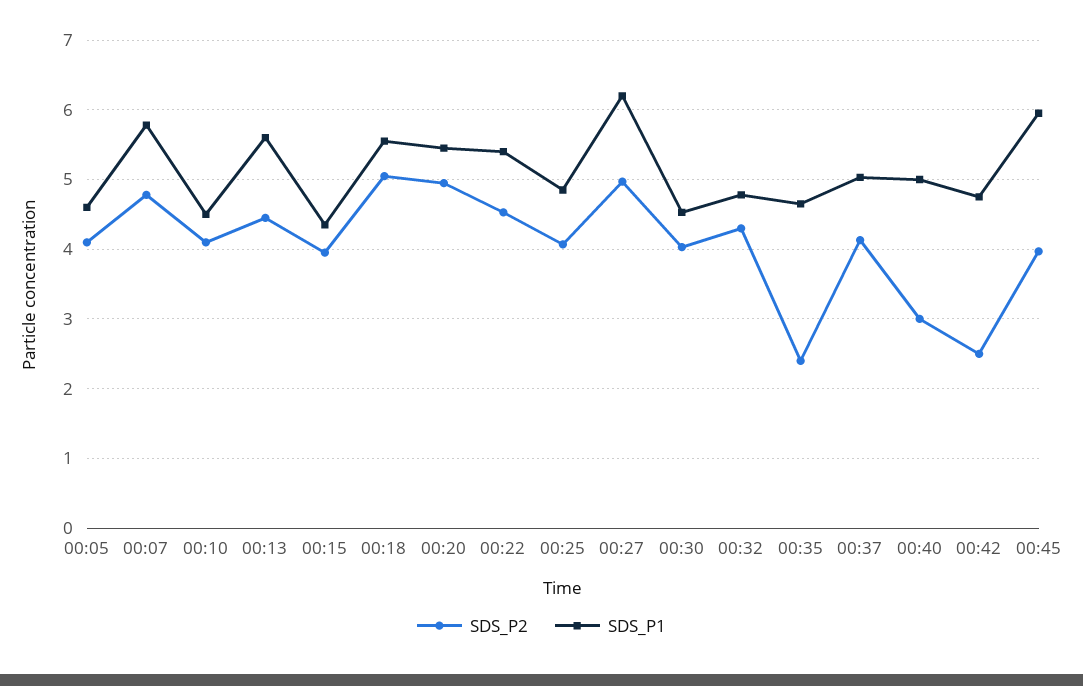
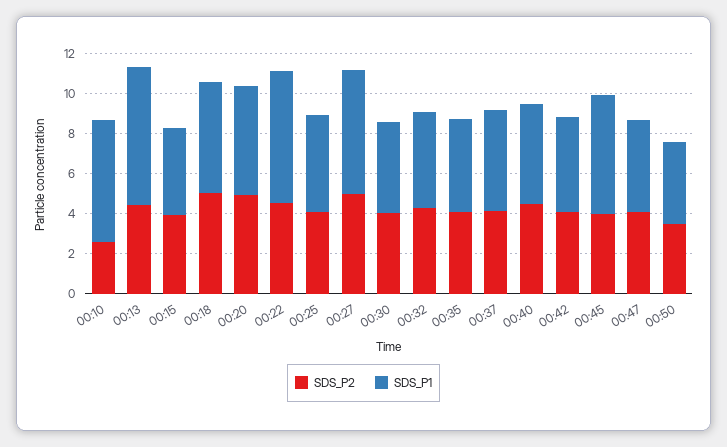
SDS_P2, 00:05: 4.1 -> none
SDS_P1, 00:05: 4.6 -> none
SDS_P2, 00:07: 4.8 -> none
SDS_P1, 00:07: 5.8 -> none
SDS_P2, 00:10: 4.1 -> 2.5
SDS_P1, 00:10: 4.5 -> 6
SDS_P1, 00:13: 5.6 -> 7
SDS_P1, 00:22: 5.4 -> 6.5
SDS_P2, 00:35: 2.4 -> 4
SDS_P2, 00:40: 3 -> 4.5
SDS_P2, 00:42: 2.5 -> 4
SDS_P2, 00:47: none -> 4
SDS_P1, 00:47: none -> 4.5
SDS_P2, 00:50: none -> 3.5
SDS_P1, 00:50: none -> 4

